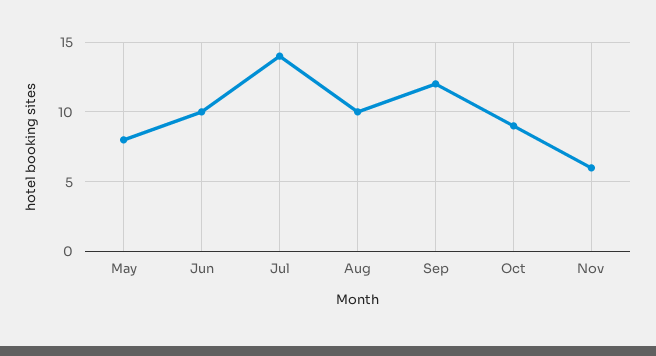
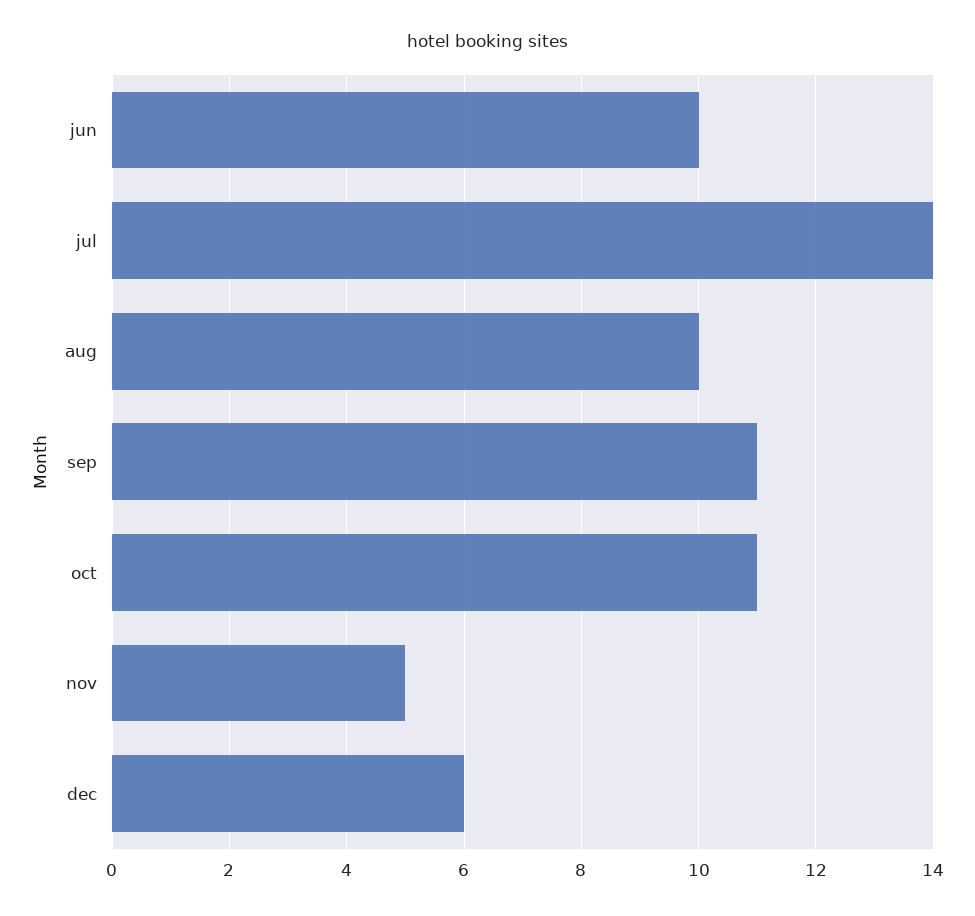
May: 8 -> none
Sep: 12 -> 11
Oct: 9 -> 11
Nov: 6 -> 5
dec: none -> 6

